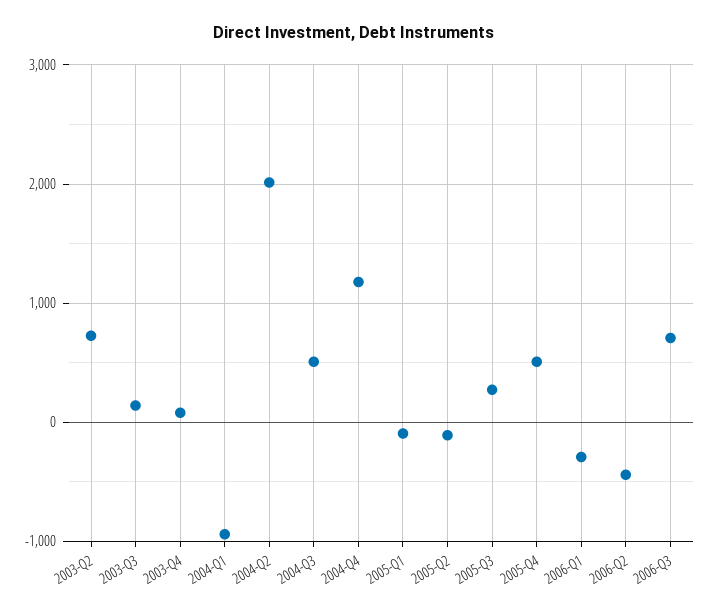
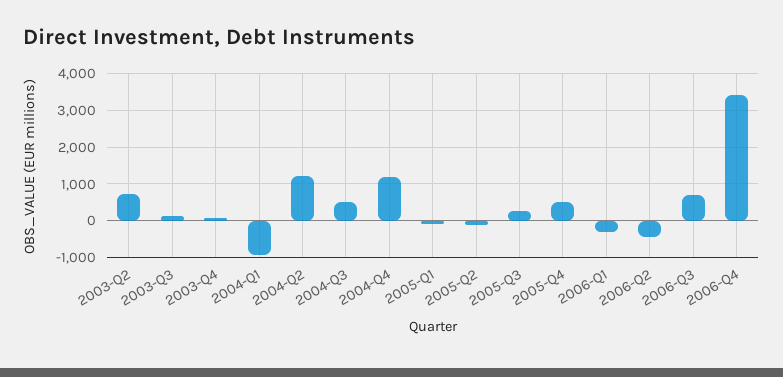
2004-Q2: 2000 -> 1200
2006-Q4: none -> 3400

